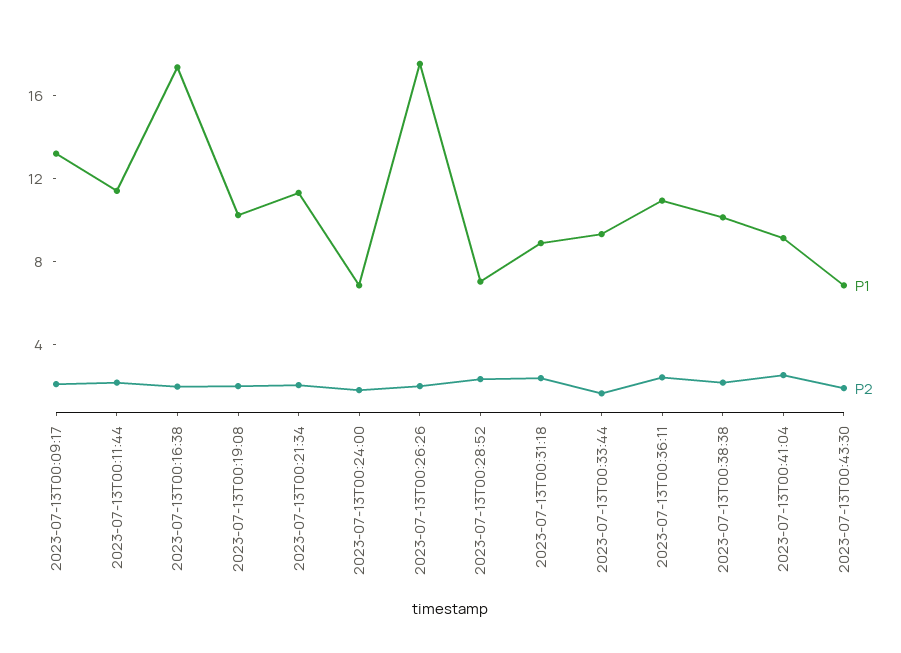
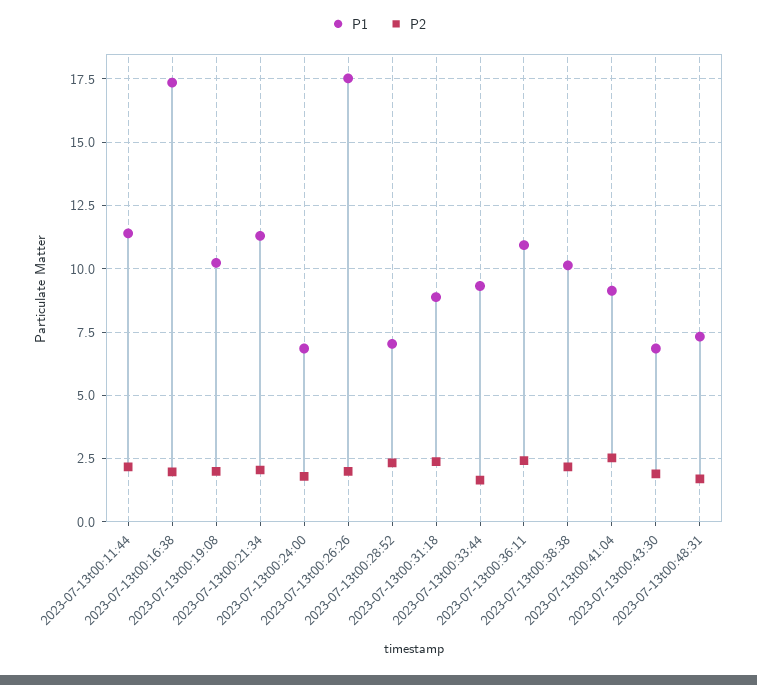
P1, 2023-07-13T00:09:17: 13 -> none
P2, 2023-07-13T00:09:17: 2 -> none
P1, 2023-07-13t00:48:31: none -> 7.25
P2, 2023-07-13t00:48:31: none -> 1.75

